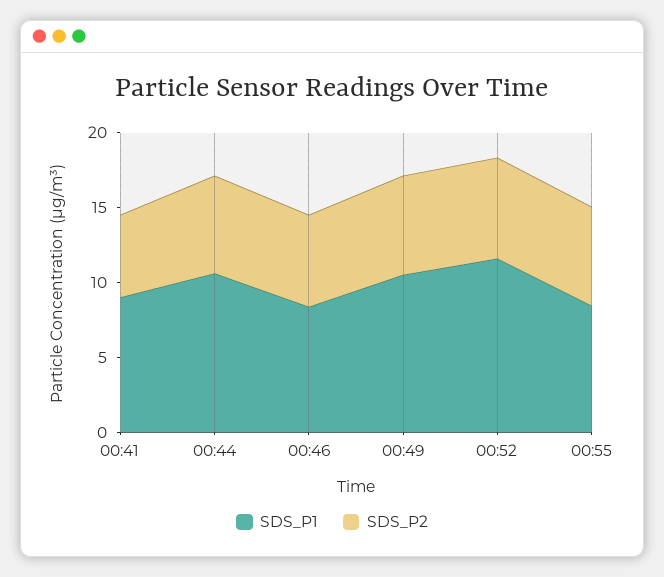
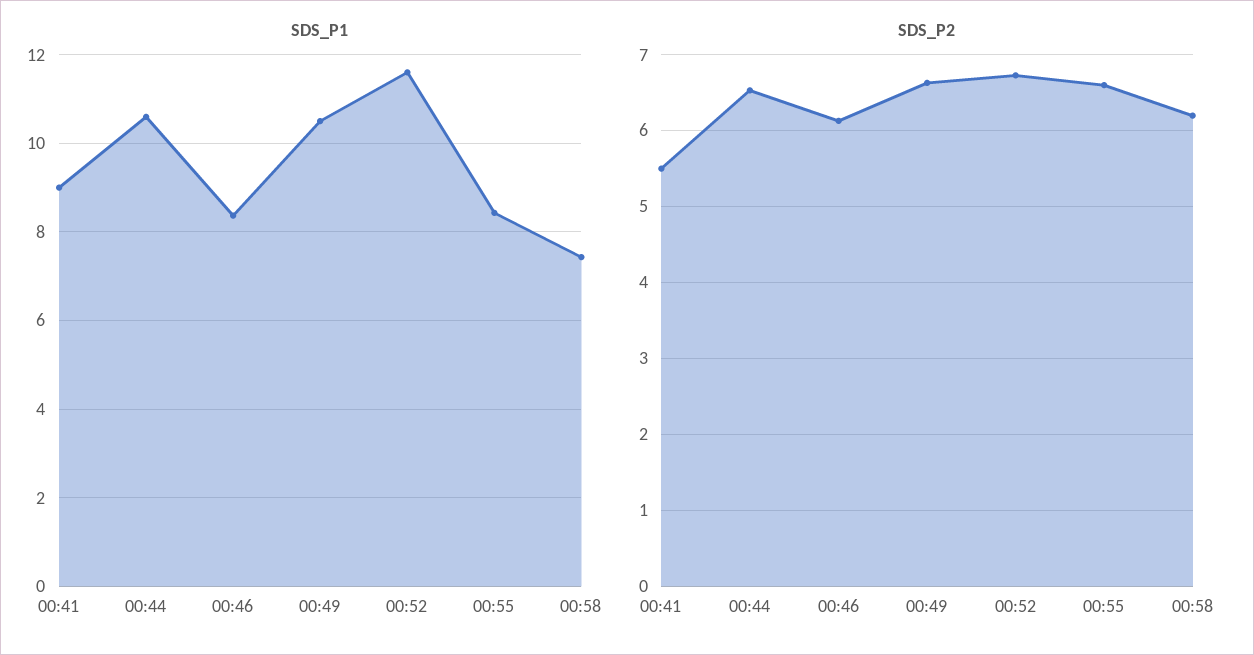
SDS_P1, 00:58: none -> 7.4
SDS_P2, 00:58: none -> 6.2

